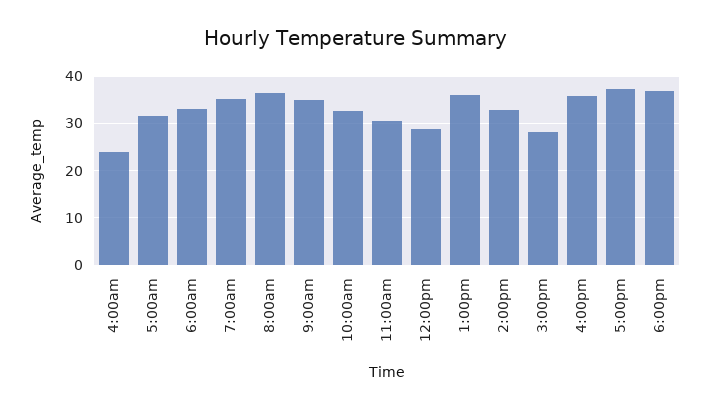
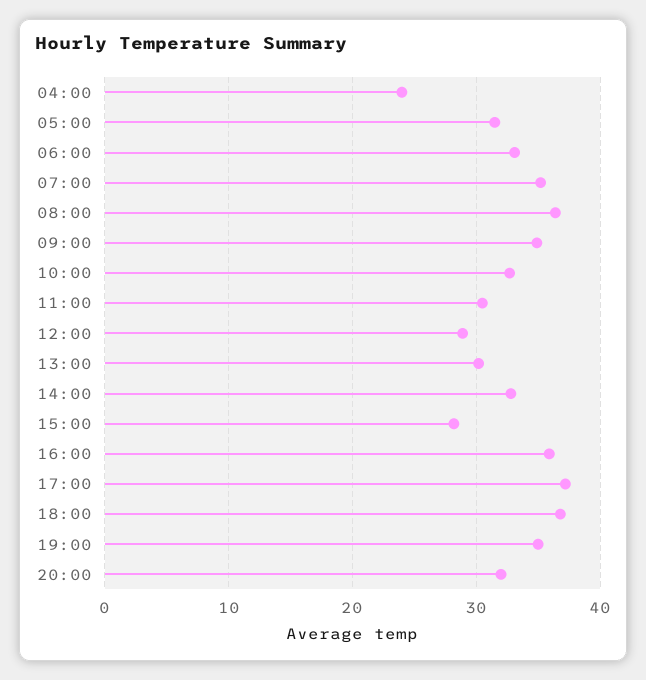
1:00pm: 36 -> 30
19:00: none -> 35
20:00: none -> 32

